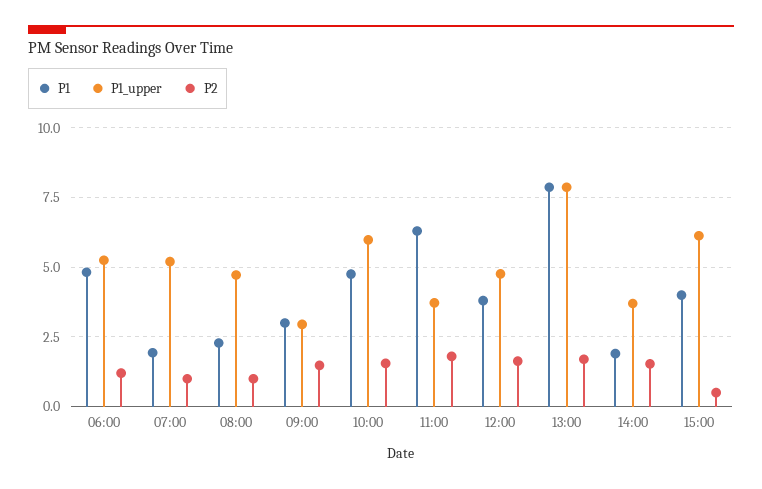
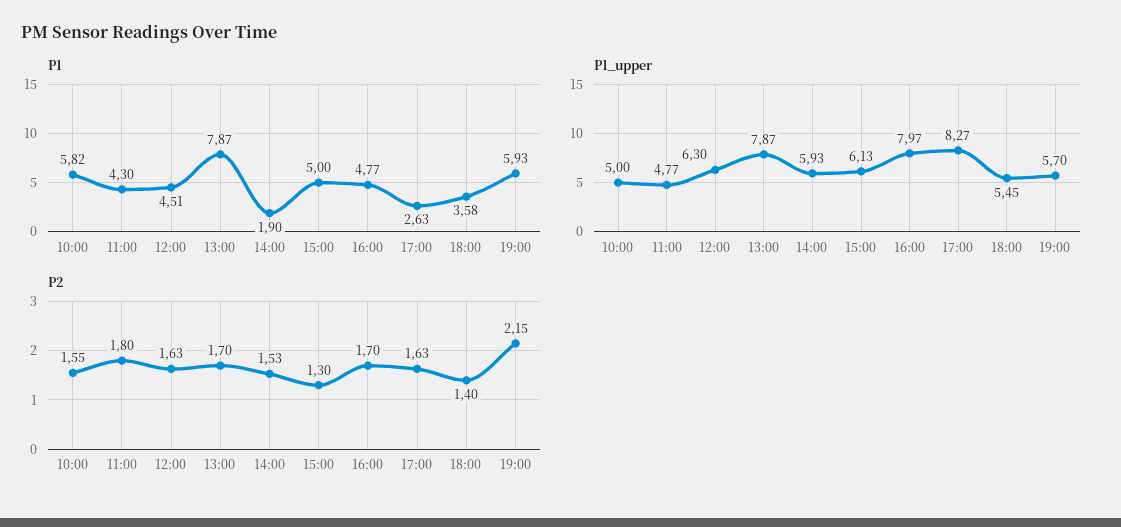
P1, 06:00: 4.75 -> none
P1_upper, 06:00: 5.25 -> none
P2, 06:00: 1.25 -> none
P1, 07:00: 2 -> none
P1_upper, 07:00: 5.25 -> none
P2, 07:00: 1 -> none
P1, 08:00: 2.25 -> none
P1_upper, 08:00: 4.75 -> none
P2, 08:00: 1 -> none
P1, 09:00: 3 -> none
P1_upper, 09:00: 3 -> none
P2, 09:00: 1.5 -> none
P1, 10:00: 4.75 -> 5.82
P1_upper, 10:00: 6 -> 5
P1, 11:00: 6.25 -> 4.3
P1_upper, 11:00: 3.75 -> 4.77
P1, 12:00: 3.75 -> 4.51
P1_upper, 12:00: 4.75 -> 6.3
P1_upper, 14:00: 3.75 -> 5.93
P1, 15:00: 4 -> 5
P2, 15:00: 0.5 -> 1.3
P1, 16:00: none -> 4.77
P1, 17:00: none -> 2.63
P1, 18:00: none -> 3.58
P1, 19:00: none -> 5.93
P1_upper, 16:00: none -> 7.97
P1_upper, 17:00: none -> 8.27
P1_upper, 18:00: none -> 5.45
P1_upper, 19:00: none -> 5.7
P2, 16:00: none -> 1.7
P2, 17:00: none -> 1.63
P2, 18:00: none -> 1.4
P2, 19:00: none -> 2.15

